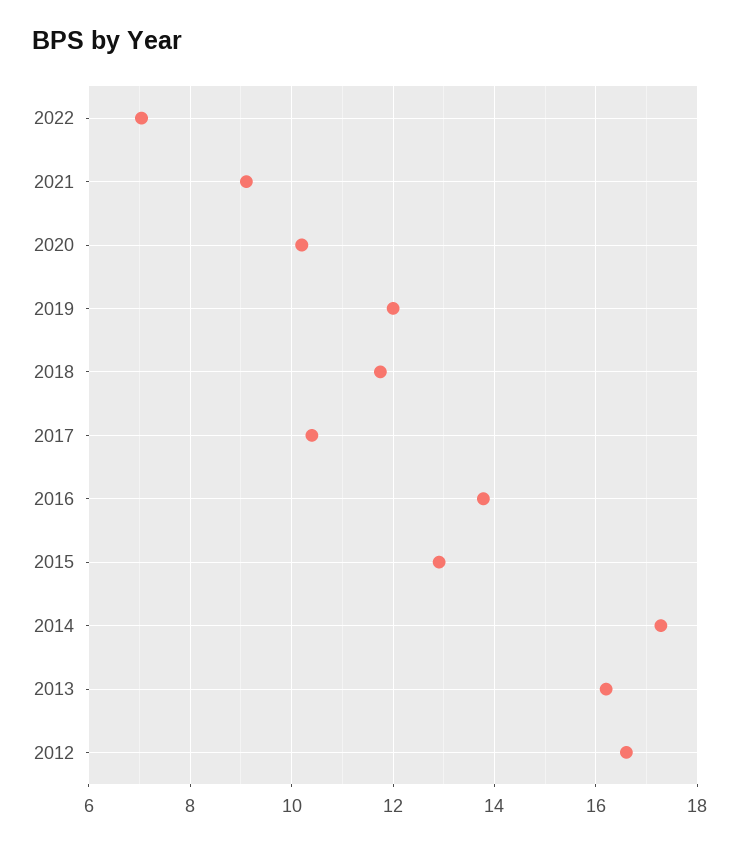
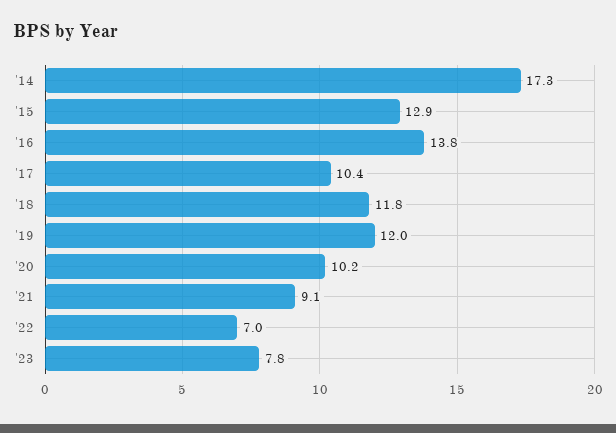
2013: 16.2 -> none
2012: 16.6 -> none
'23: none -> 7.8

